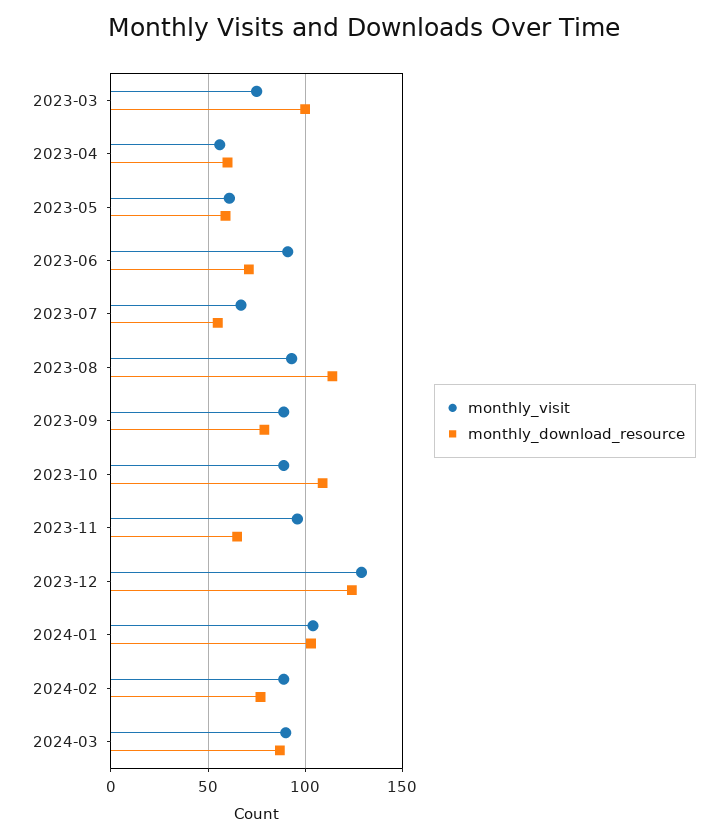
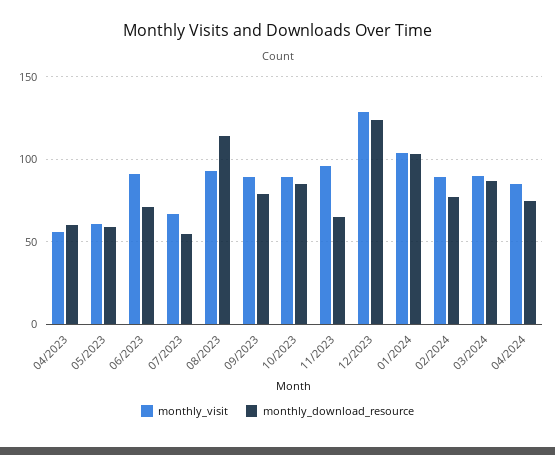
monthly_visit, 2023-03: 75 -> none
monthly_download_resource, 2023-03: 100 -> none
monthly_download_resource, 2023-10: 110 -> 85
monthly_visit, 04/2024: none -> 85
monthly_download_resource, 04/2024: none -> 75

